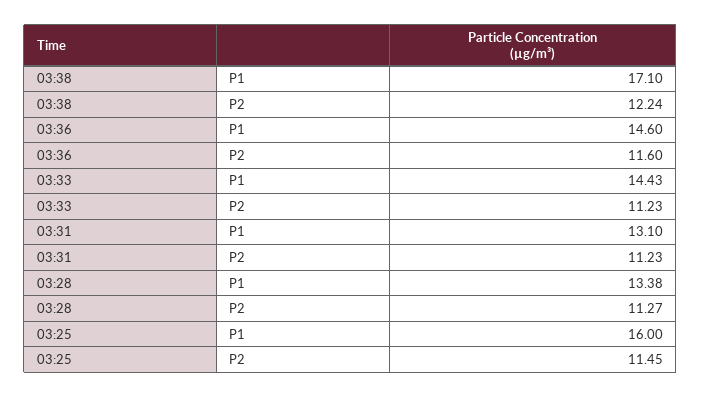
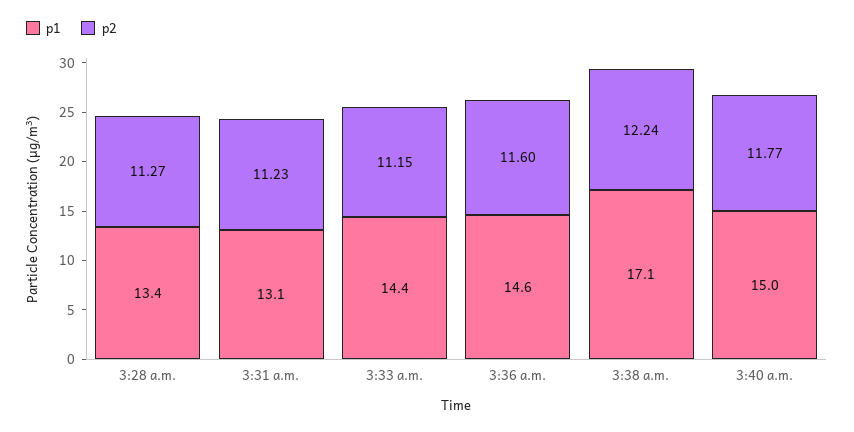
P2, 03:33: 11.23 -> 11.15
P1, 03:25: 16 -> none
P2, 03:25: 11.45 -> none
P1, 3:40 a.m.: none -> 15
P2, 3:40 a.m.: none -> 11.77

